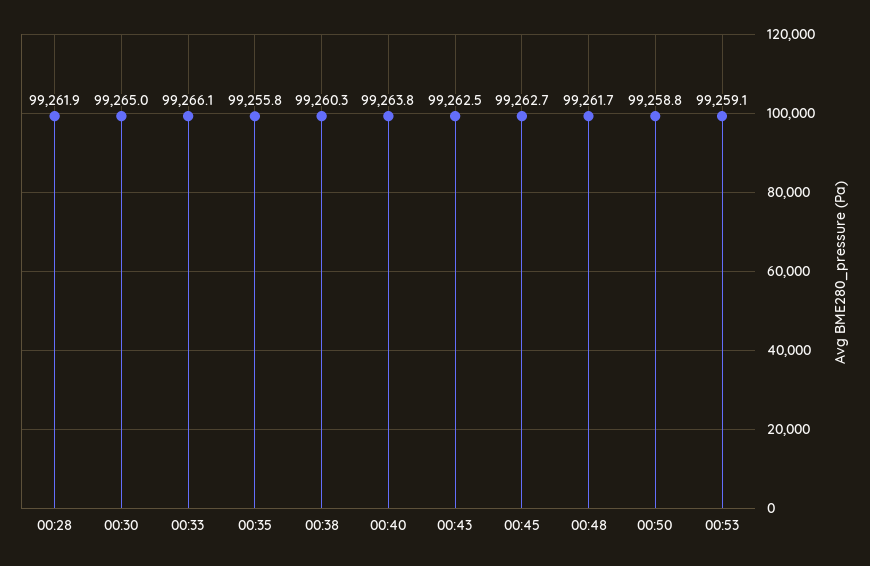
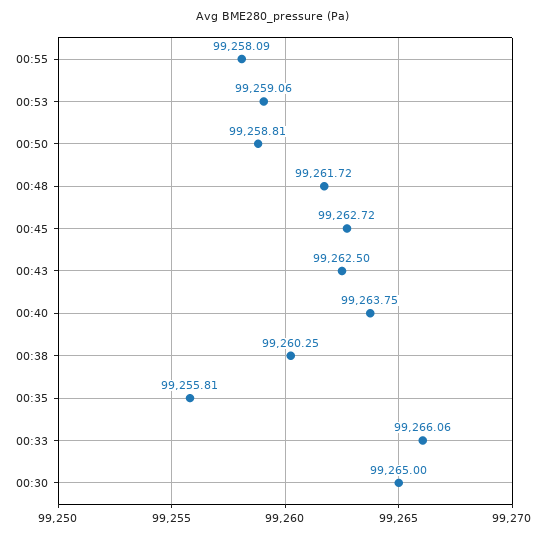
00:28: 99261.9 -> none
00:55: none -> 99258.09

